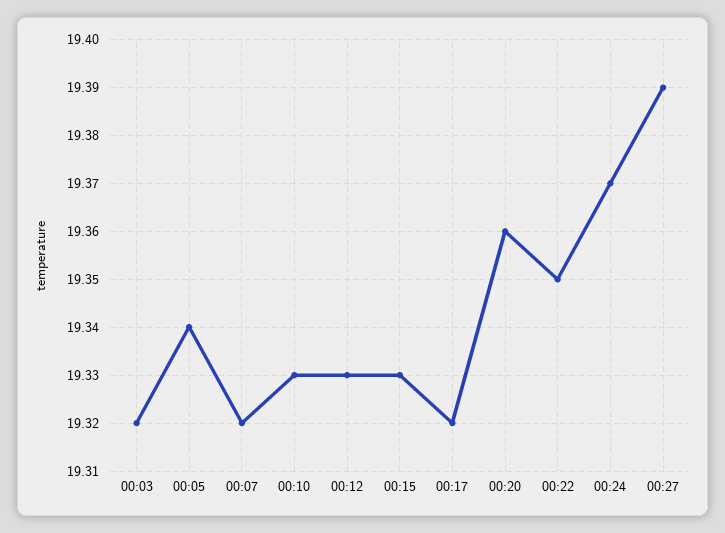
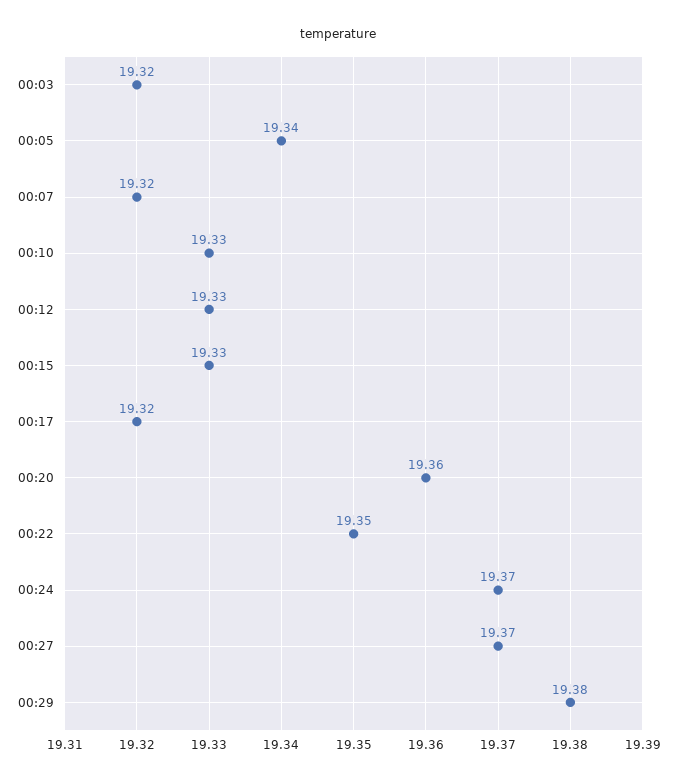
00:27: 19.39 -> 19.37
00:29: none -> 19.38

